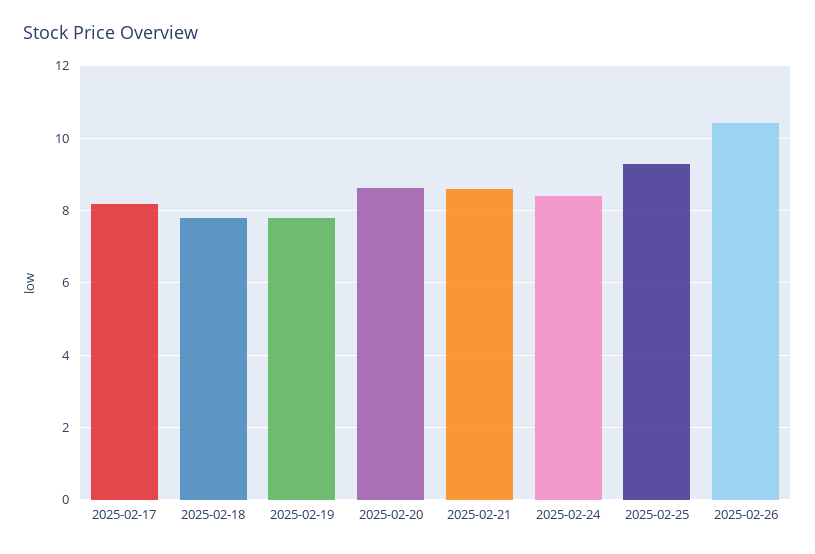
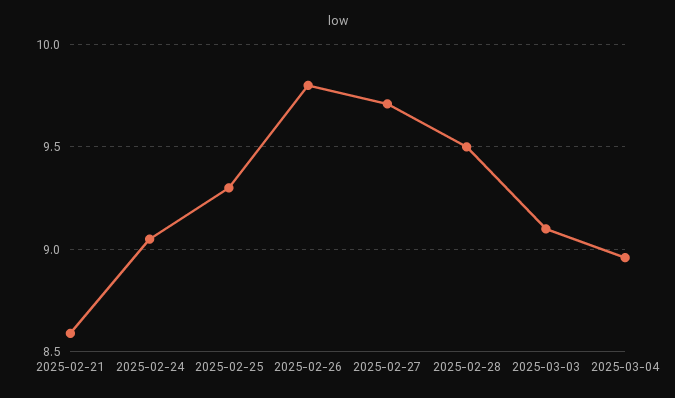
2025-02-17: 8.2 -> none
2025-02-18: 7.8 -> none
2025-02-19: 7.8 -> none
2025-02-20: 8.6 -> none
2025-02-24: 8.4 -> 9.05
2025-02-26: 10.4 -> 9.8
2025-02-27: none -> 9.7
2025-02-28: none -> 9.5
2025-03-03: none -> 9.1
2025-03-04: none -> 8.95

